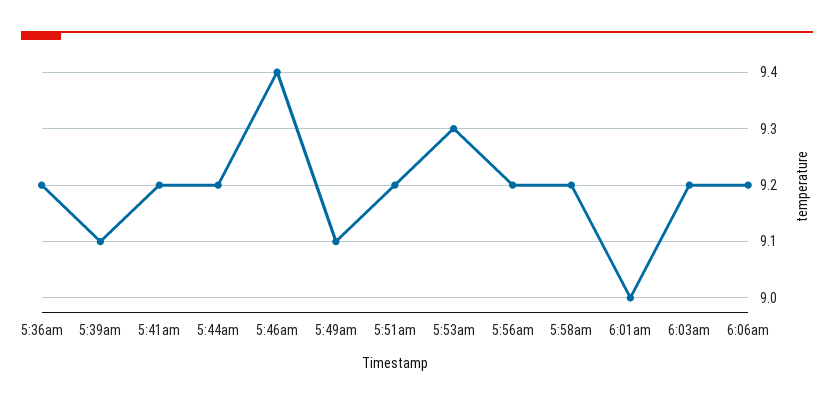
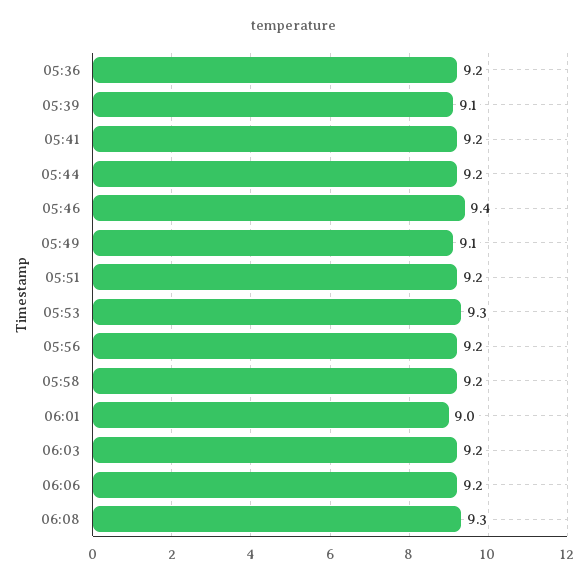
06:08: none -> 9.3

